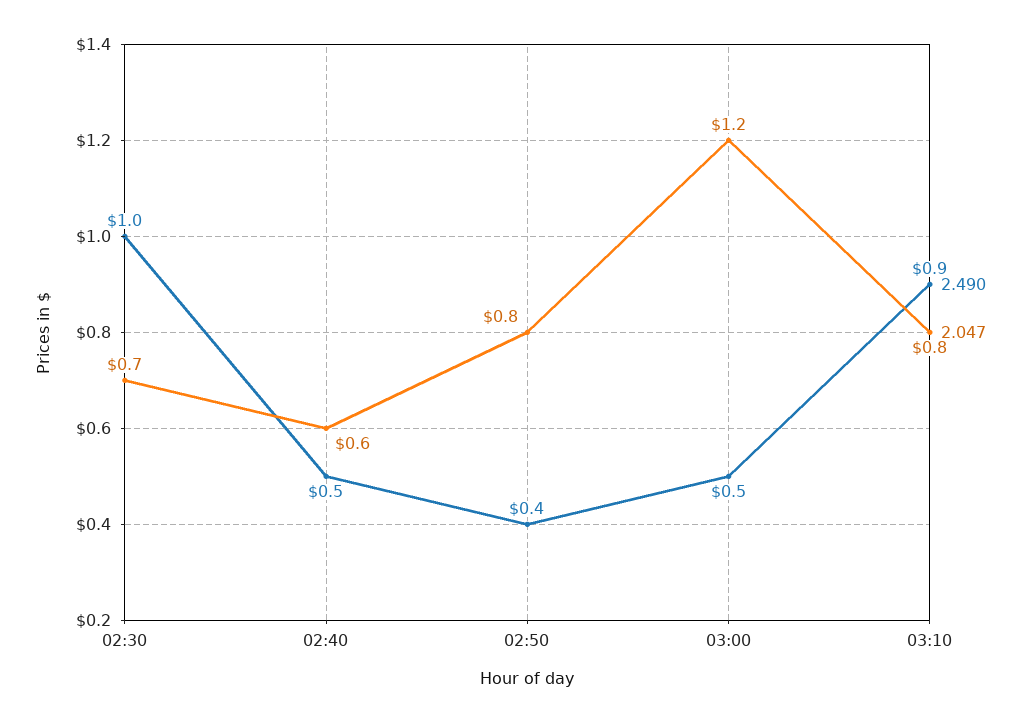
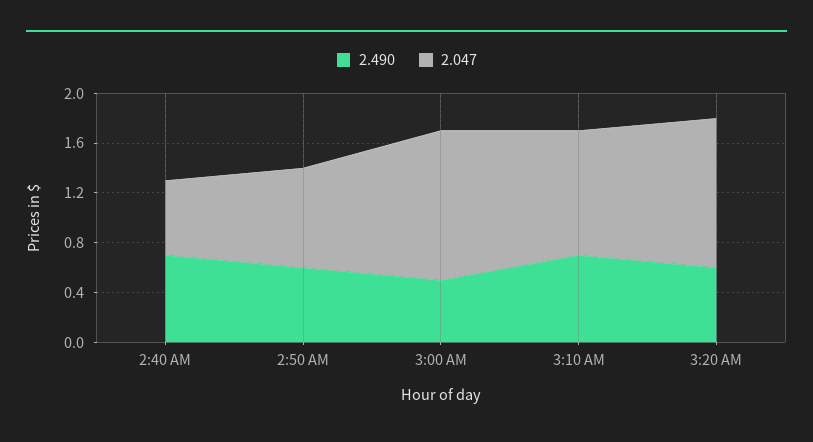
2.490, 02:30: 1 -> none
2.047, 02:30: 0.7 -> none
2.490, 02:40: 0.5 -> 0.7
2.490, 02:50: 0.4 -> 0.6
2.490, 03:10: 0.9 -> 0.7
2.047, 03:10: 0.8 -> 1
2.490, 3:20 AM: none -> 0.6
2.047, 3:20 AM: none -> 1.2

